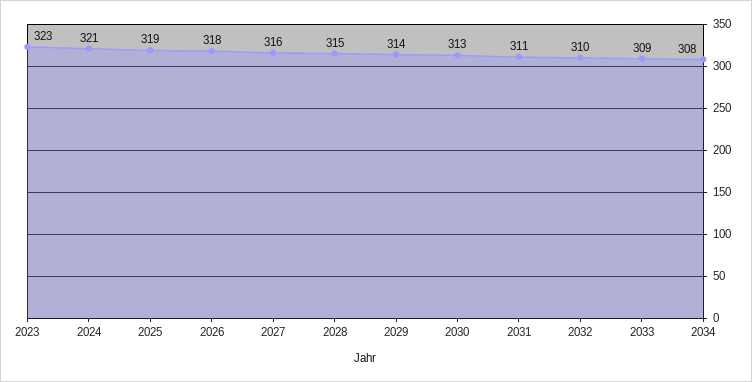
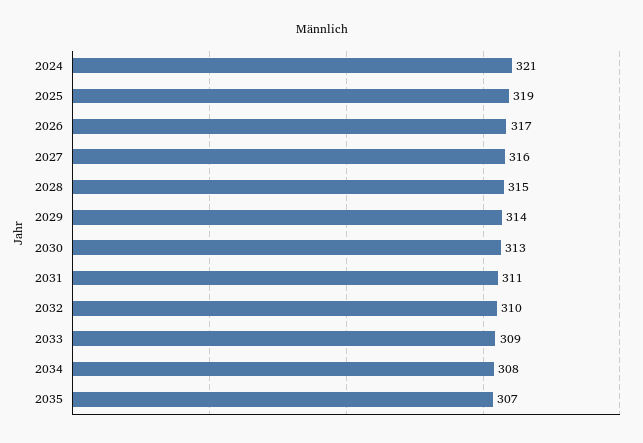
2023: 323 -> none
2026: 318 -> 317
2035: none -> 307

